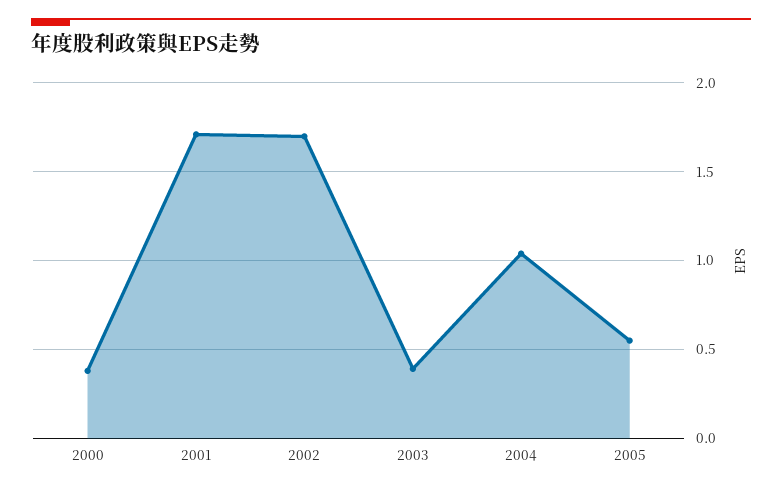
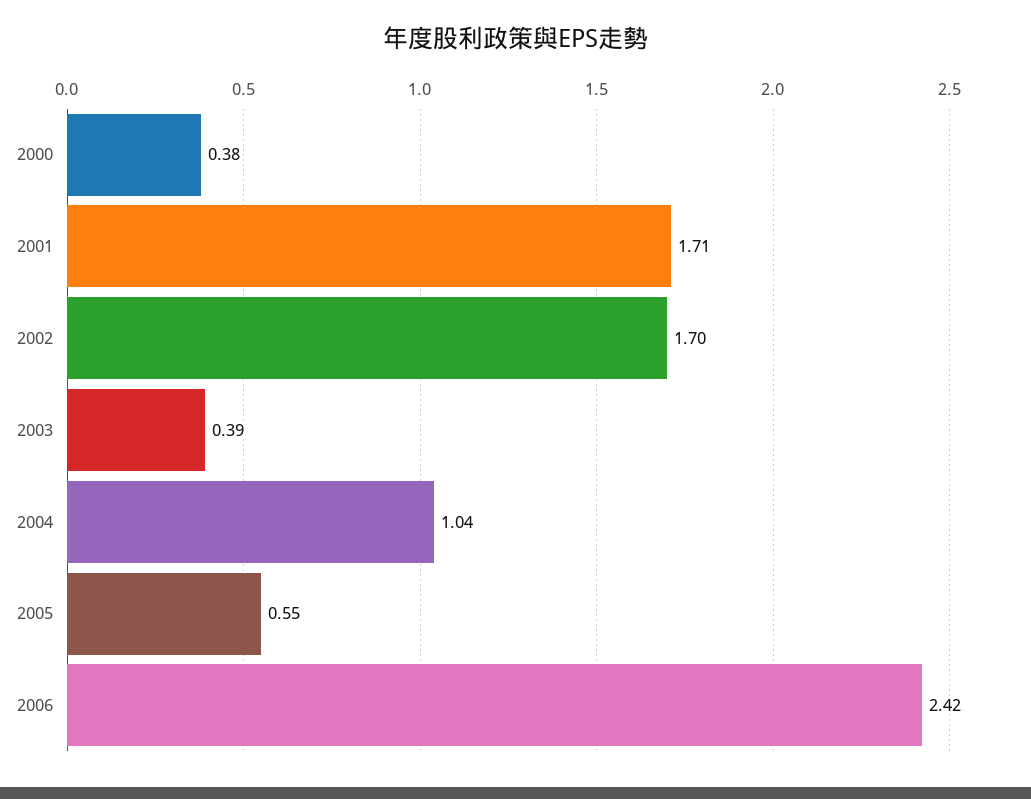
2006: none -> 2.42

